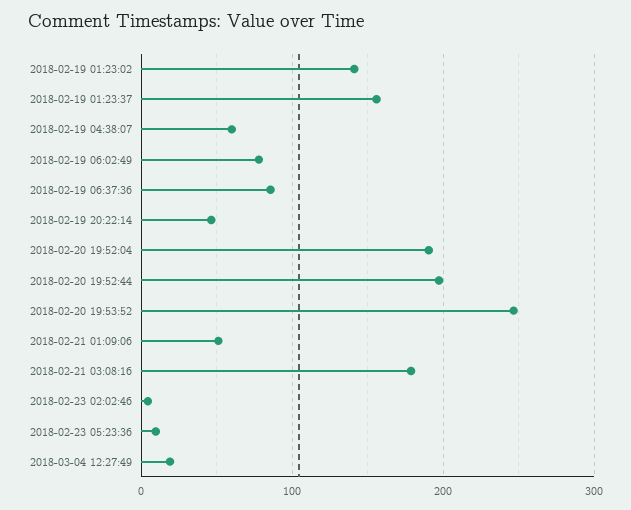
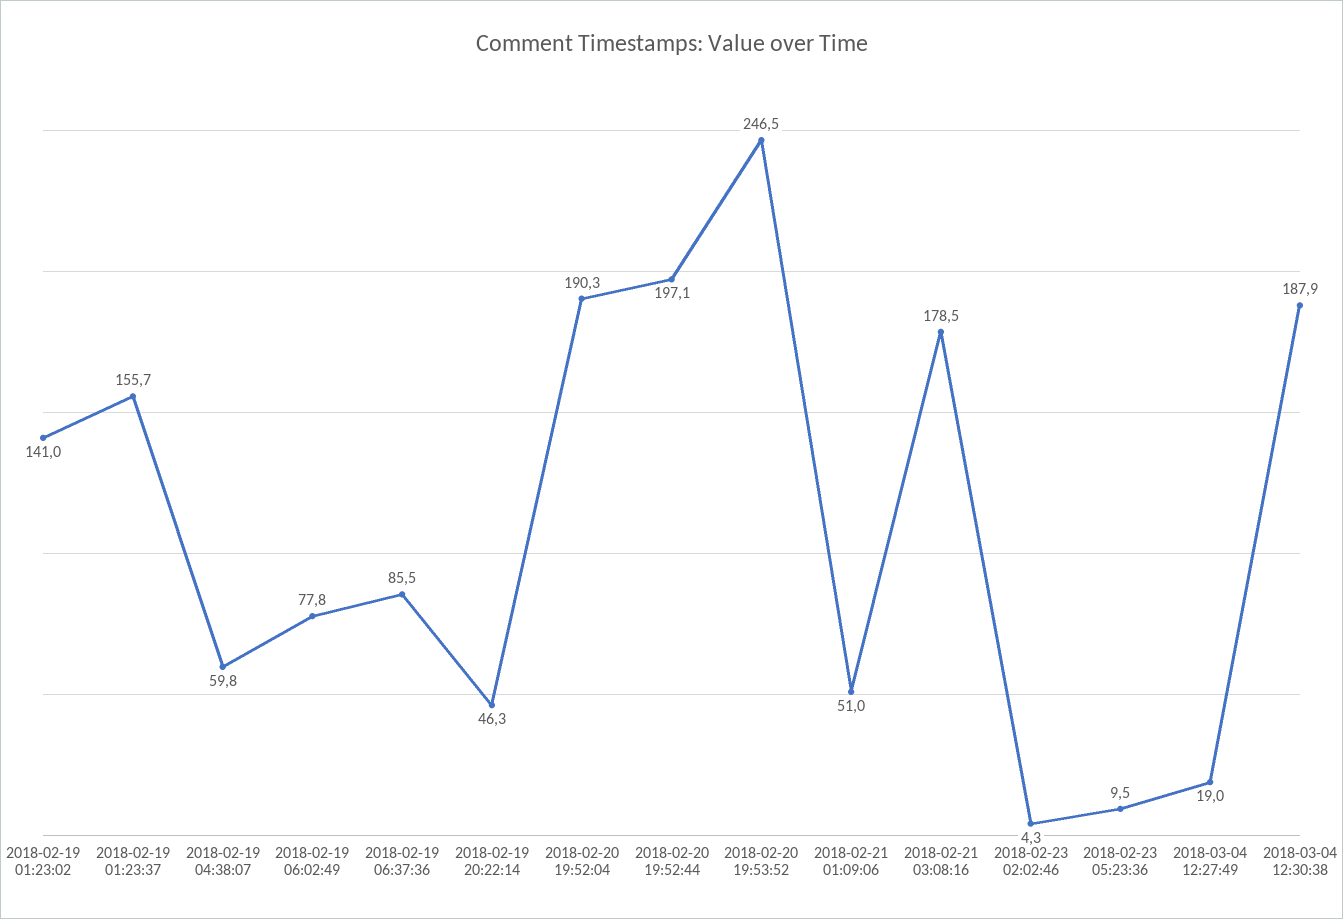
2018-03-04 12:30:38: none -> 187.9

